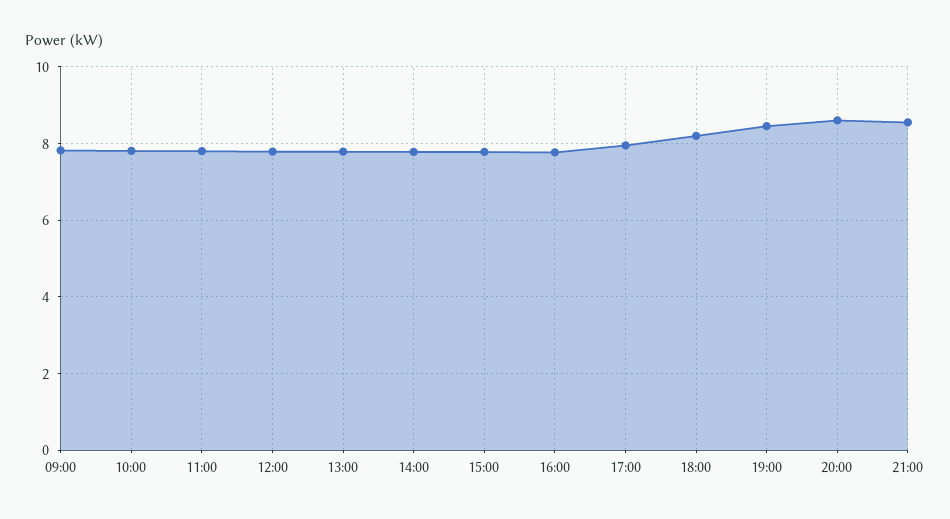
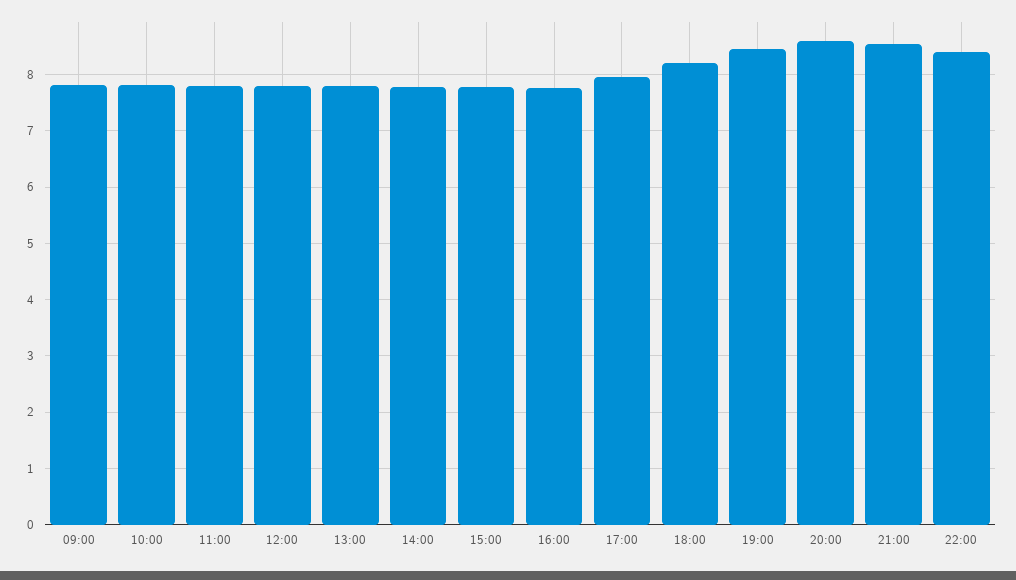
22:00: none -> 8.4

